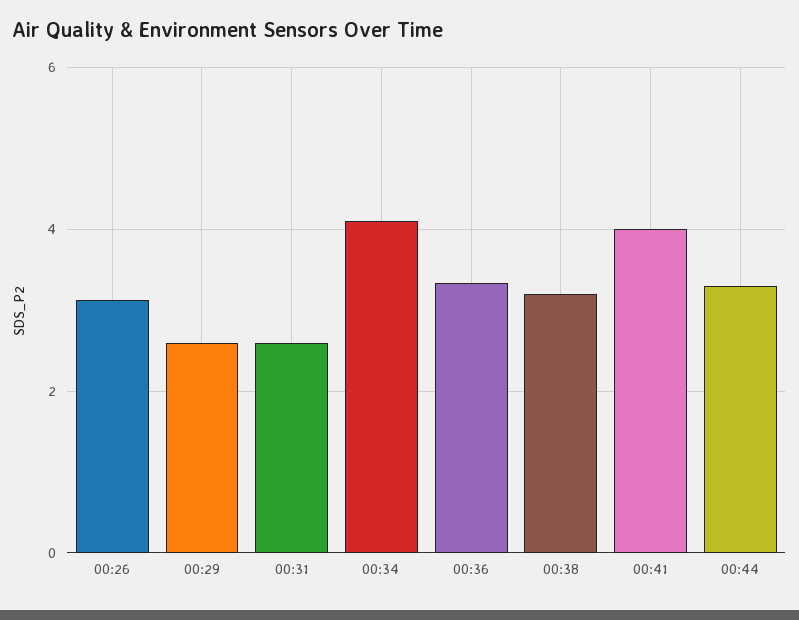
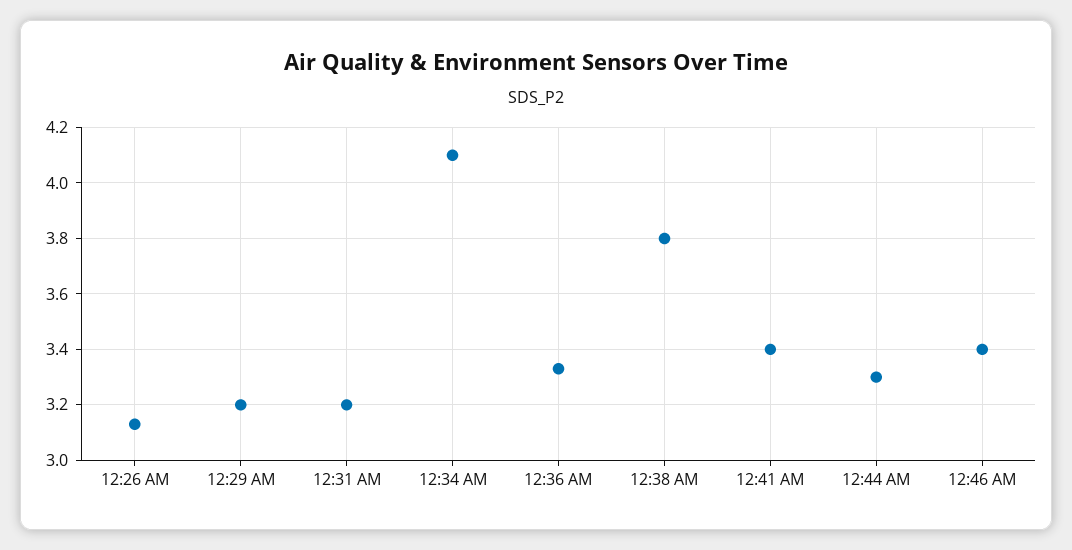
00:29: 2.6 -> 3.2
00:31: 2.6 -> 3.2
00:38: 3.2 -> 3.8
00:41: 4 -> 3.4
12:46 AM: none -> 3.4

